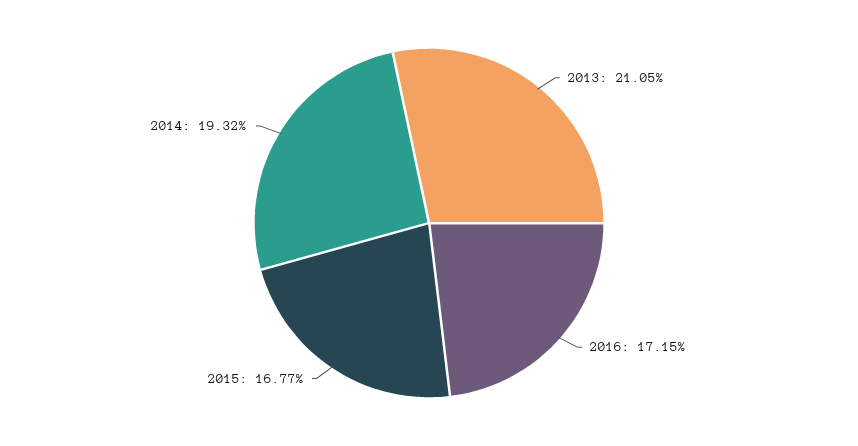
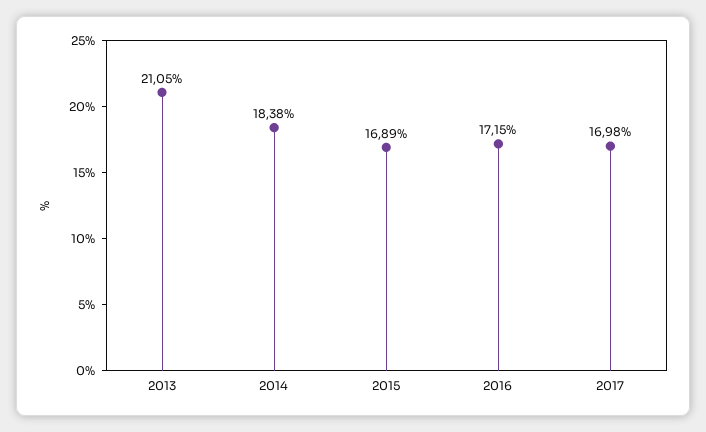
2015: 16.77 -> 16.89
2014: 19.32 -> 18.38
2017: none -> 16.98

